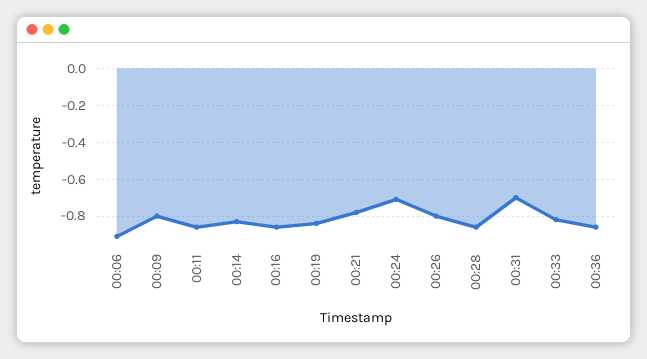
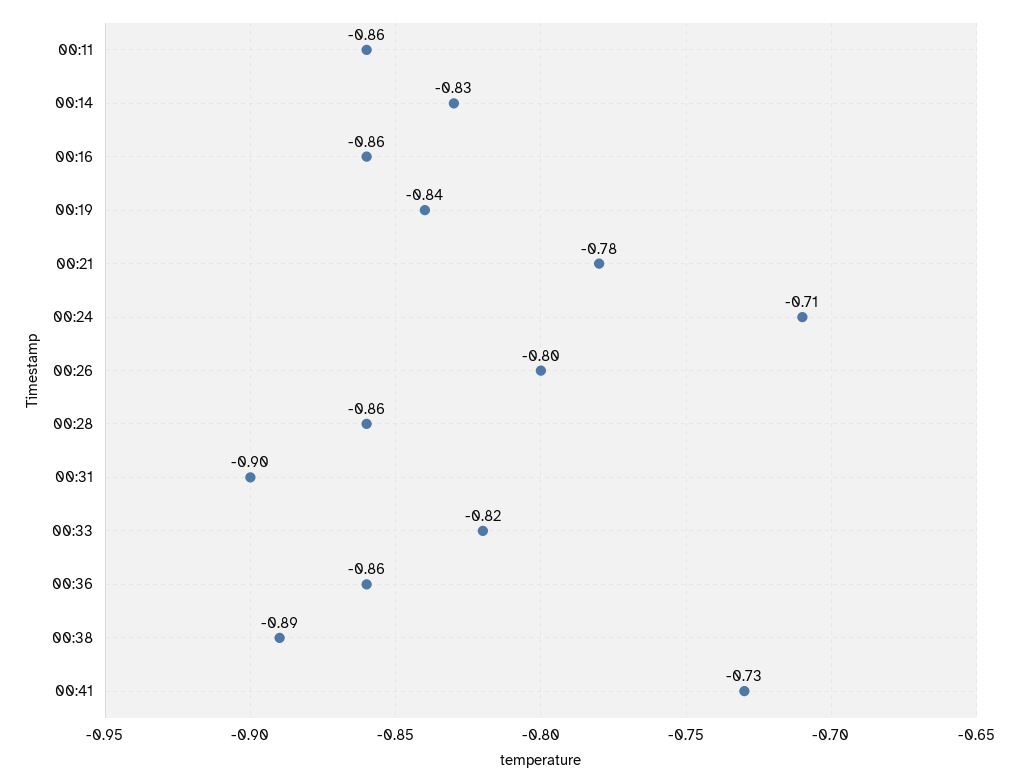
00:06: -0.9 -> none
00:09: -0.8 -> none
00:31: -0.7 -> -0.9
00:38: none -> -0.89
00:41: none -> -0.73

